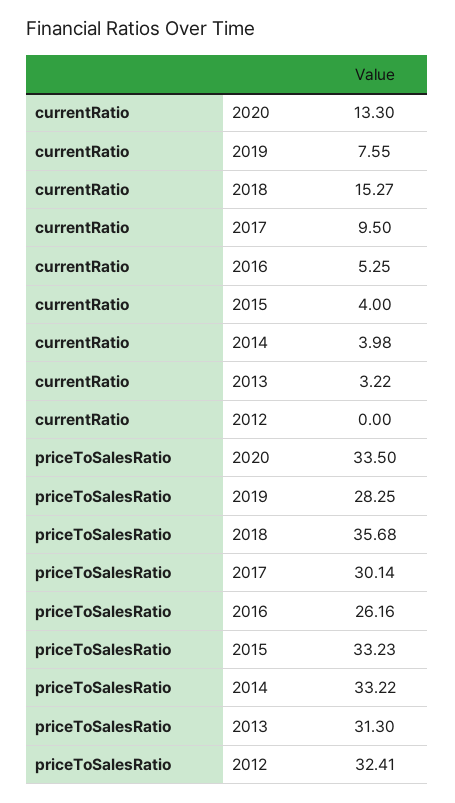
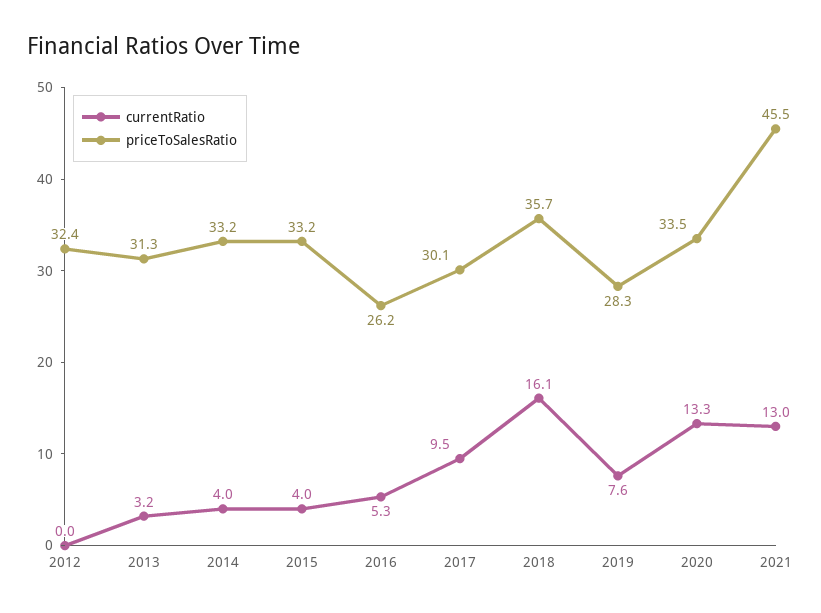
currentRatio, 2018: 15.27 -> 16.1
currentRatio, 2021: none -> 13
priceToSalesRatio, 2021: none -> 45.5

